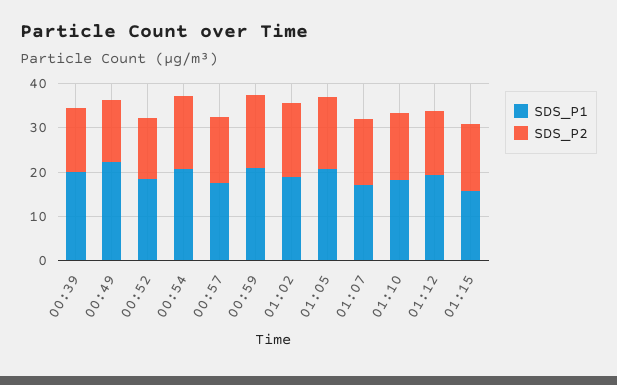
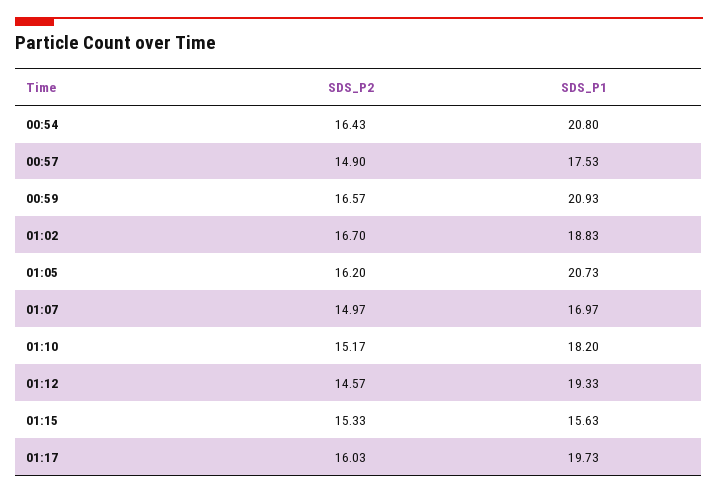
SDS_P1, 00:39: 20 -> none
SDS_P2, 00:39: 14 -> none
SDS_P1, 00:49: 22 -> none
SDS_P2, 00:49: 14 -> none
SDS_P1, 00:52: 18 -> none
SDS_P2, 00:52: 14 -> none
SDS_P2, 01:17: none -> 16.03
SDS_P1, 01:17: none -> 19.73

